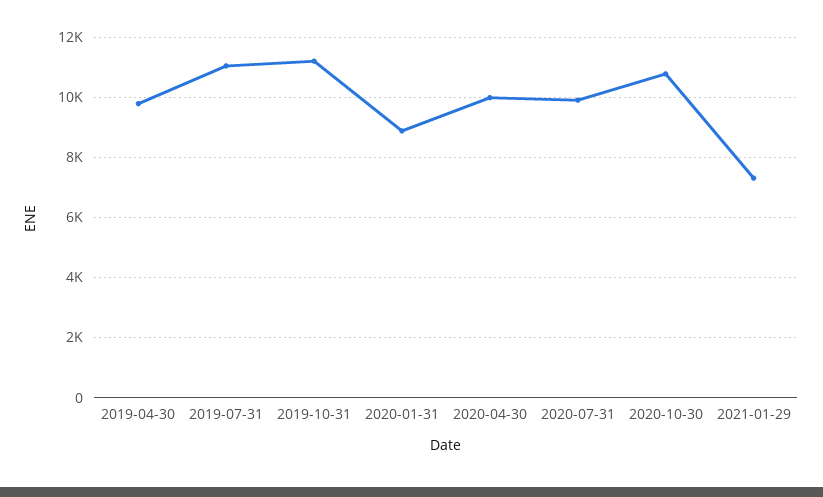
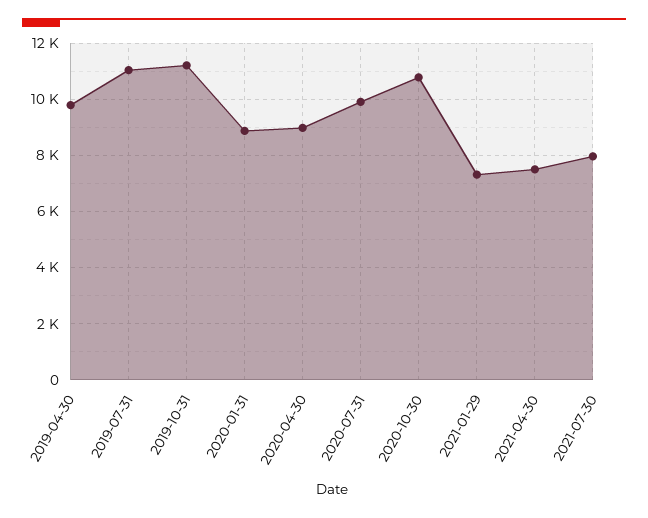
2020-04-30: 10000 -> 9000
2021-04-30: none -> 7500
2021-07-30: none -> 8000

